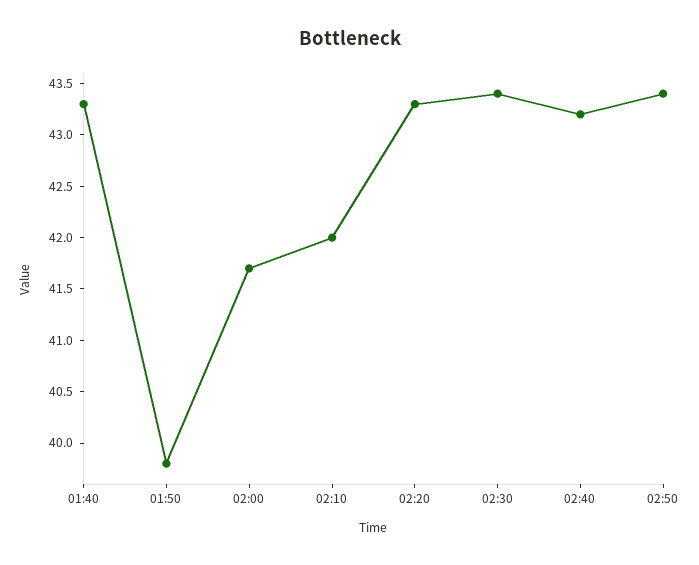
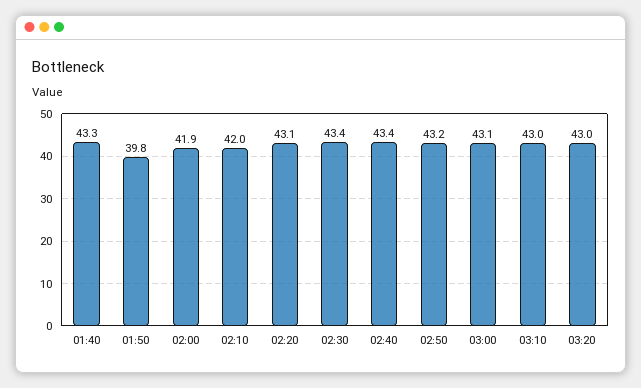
02:00: 41.7 -> 41.9
02:20: 43.3 -> 43.1
02:40: 43.2 -> 43.4
02:50: 43.4 -> 43.2
03:00: none -> 43.1
03:10: none -> 43
03:20: none -> 43

